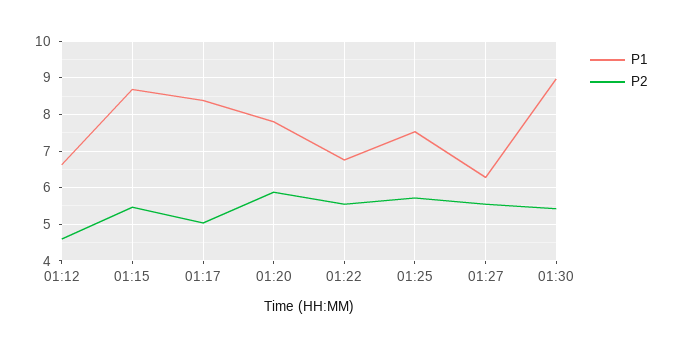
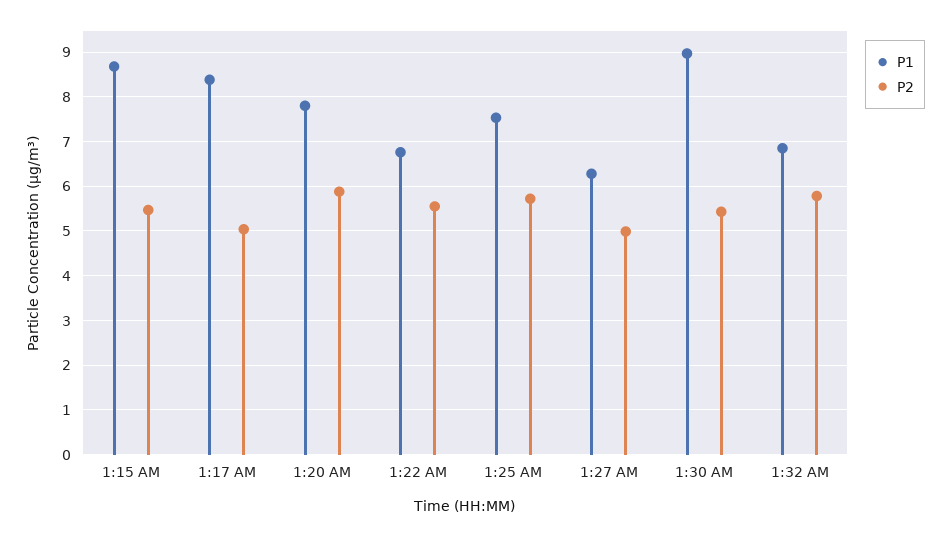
P1, 01:12: 6.6 -> none
P2, 01:12: 4.6 -> none
P2, 01:27: 5.6 -> 5
P1, 1:32 AM: none -> 6.8
P2, 1:32 AM: none -> 5.8

